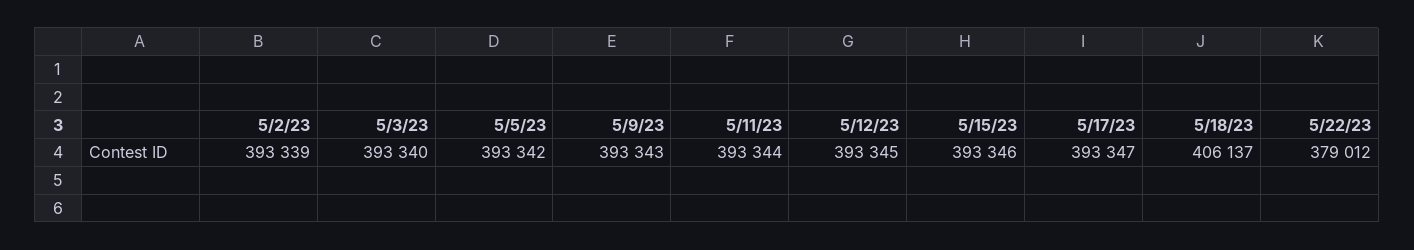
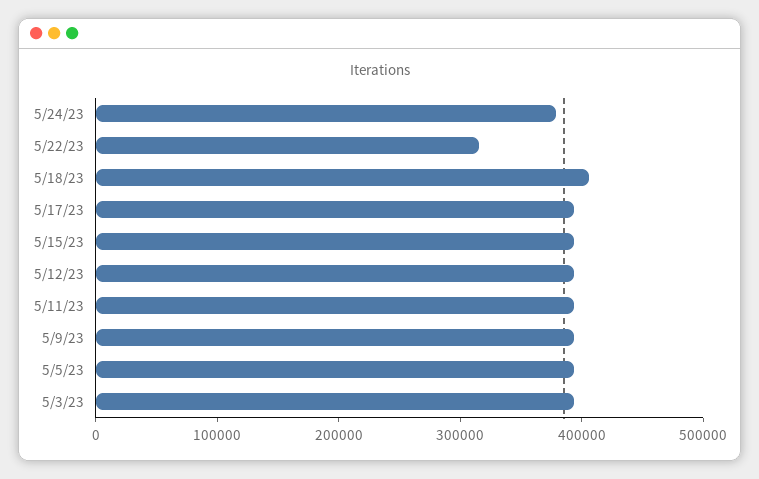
5/2/23: 393339 -> none
5/22/23: 379012 -> 320000
5/24/23: none -> 380000

